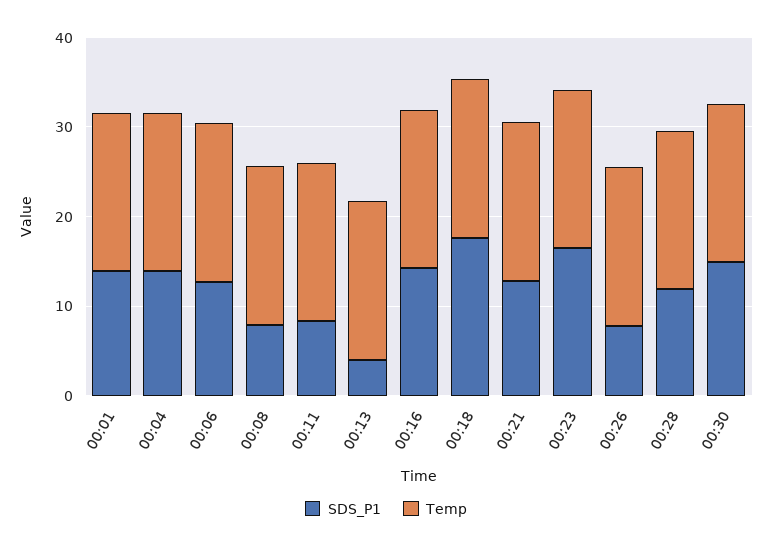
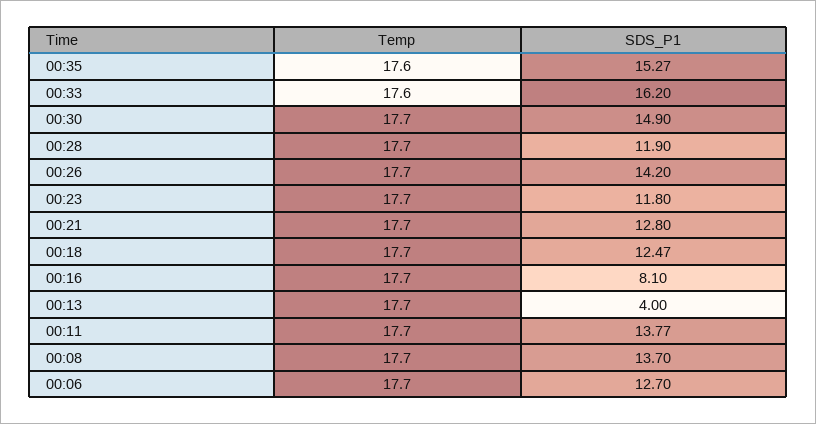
SDS_P1, 00:01: 14 -> none
Temp, 00:01: 18 -> none
SDS_P1, 00:04: 14 -> none
Temp, 00:04: 18 -> none
SDS_P1, 00:08: 8 -> 13.7
SDS_P1, 00:11: 8 -> 13.77
SDS_P1, 00:16: 14 -> 8.1
SDS_P1, 00:18: 18 -> 12.47
SDS_P1, 00:23: 16 -> 11.8
SDS_P1, 00:26: 8 -> 14.2
Temp, 00:35: none -> 17.6
SDS_P1, 00:35: none -> 15.27
Temp, 00:33: none -> 17.6
SDS_P1, 00:33: none -> 16.2

